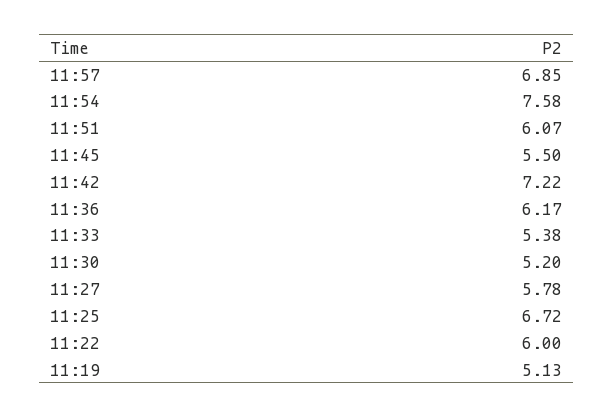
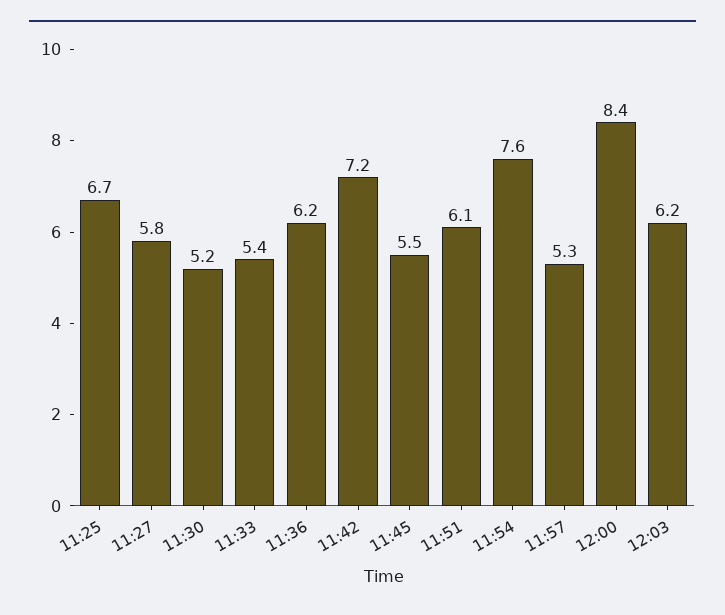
11:57: 6.85 -> 5.3
11:22: 6 -> none
11:19: 5.13 -> none
12:00: none -> 8.4
12:03: none -> 6.2

